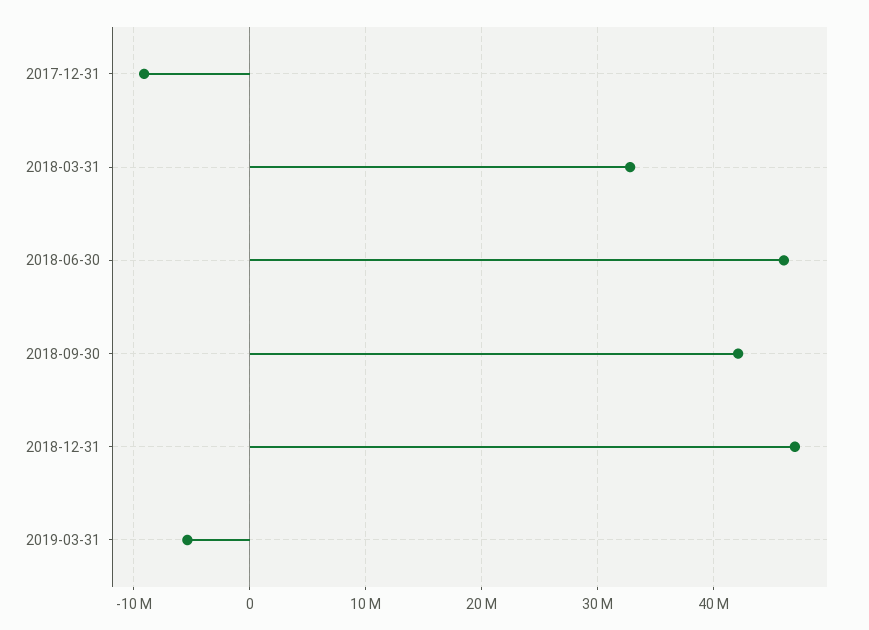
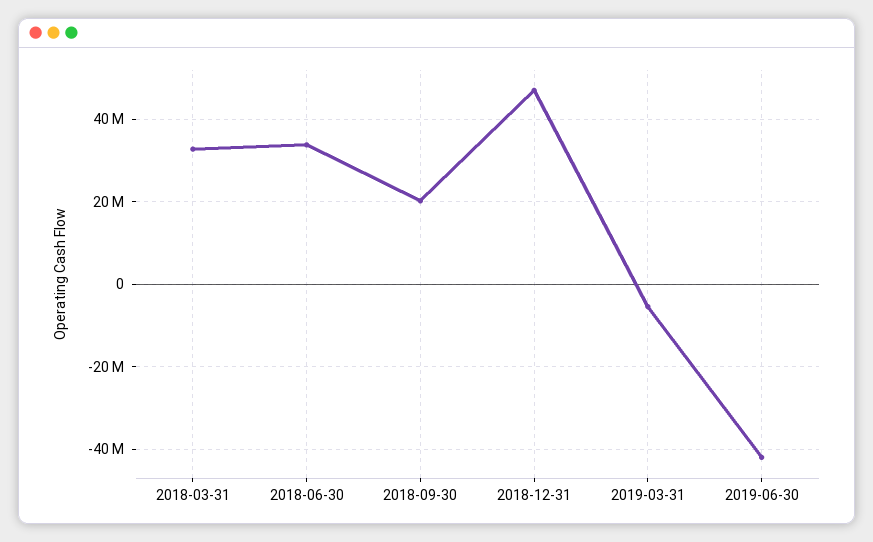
2017-12-31: -9000000 -> none
2018-06-30: 46000000 -> 34000000
2018-09-30: 42000000 -> 20000000
2019-06-30: none -> -42000000

